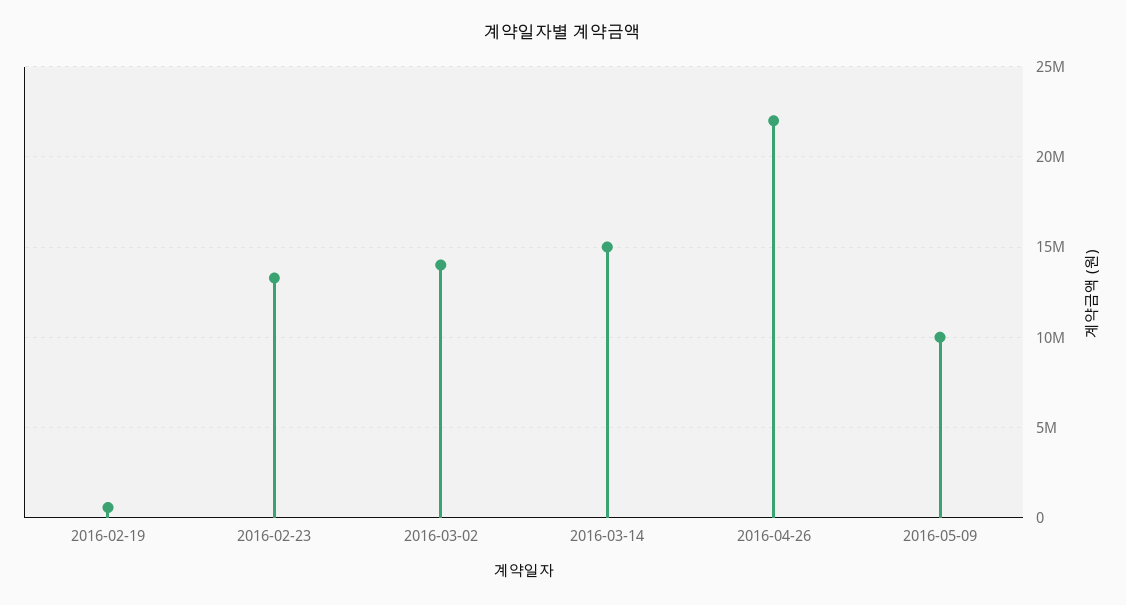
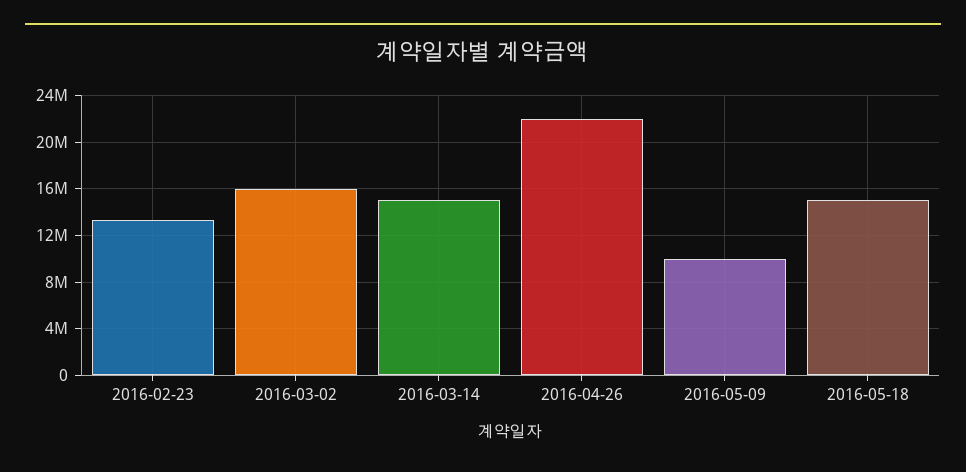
2016-02-19: 500000 -> none
2016-03-02: 14000000 -> 16000000
2016-05-18: none -> 15000000

